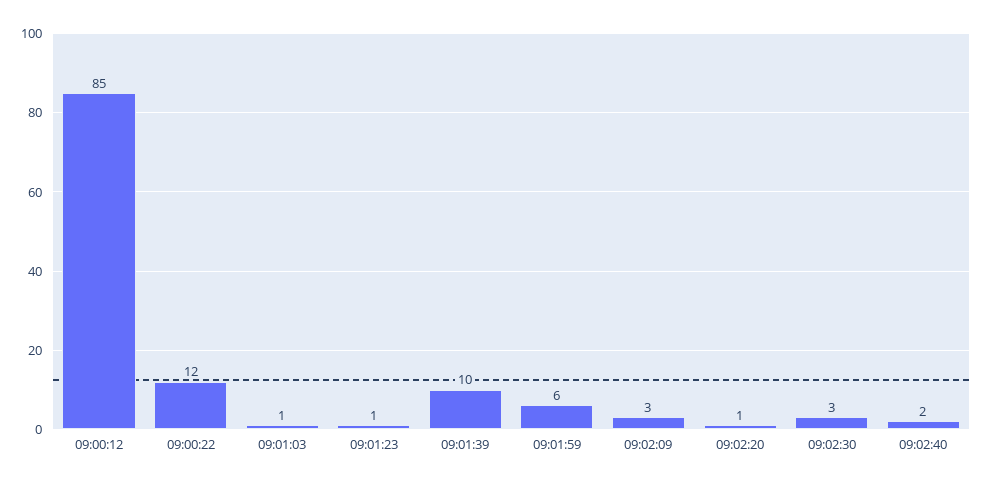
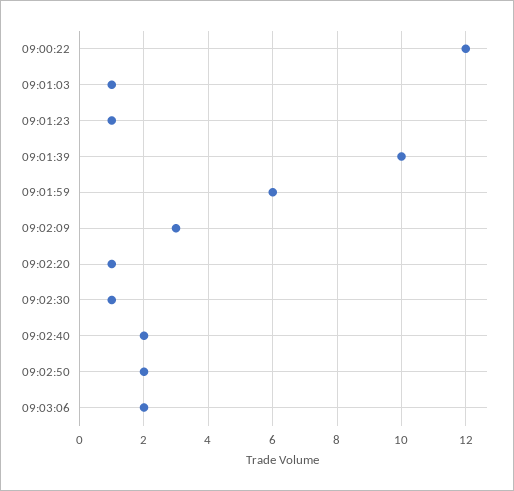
09:00:12: 85 -> none
09:02:30: 3 -> 1
09:02:50: none -> 2
09:03:06: none -> 2

